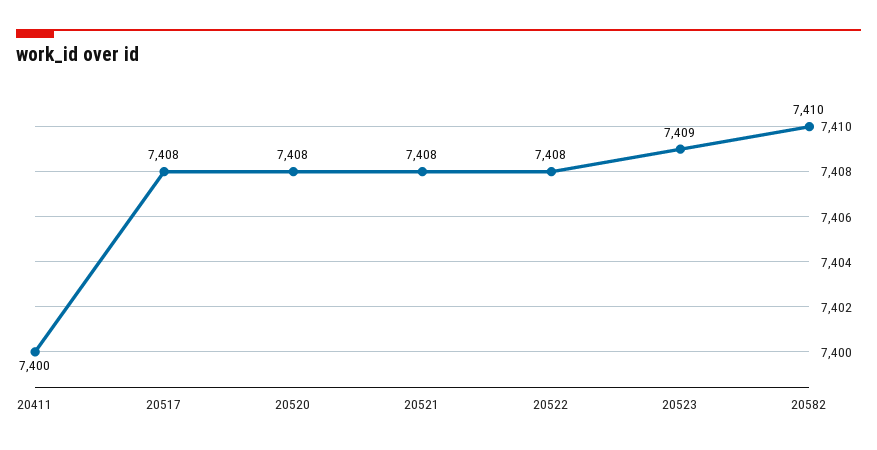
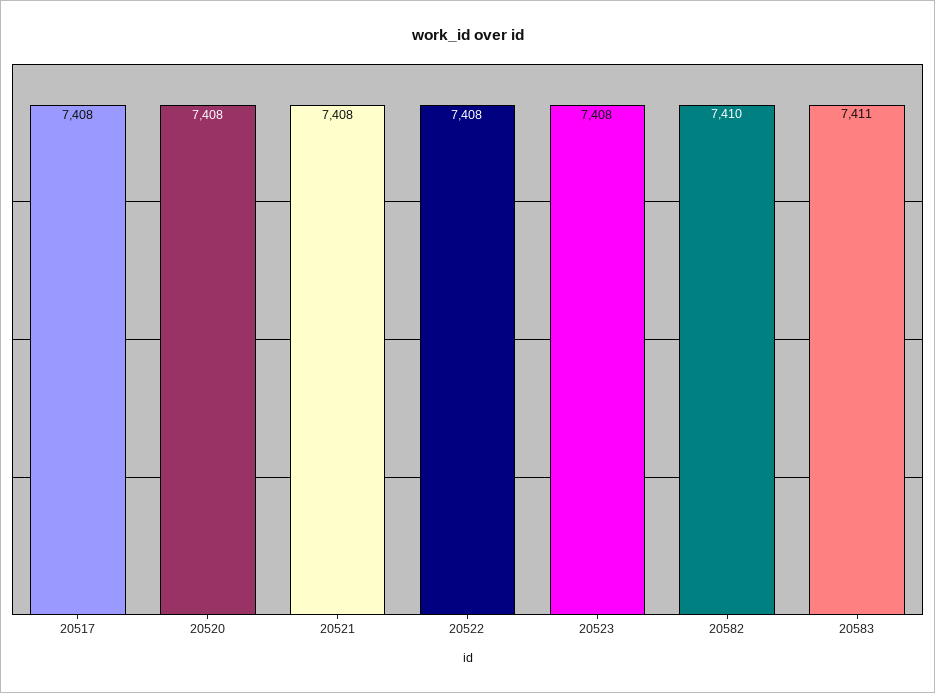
20411: 7400 -> none
20523: 7409 -> 7408
20583: none -> 7411

